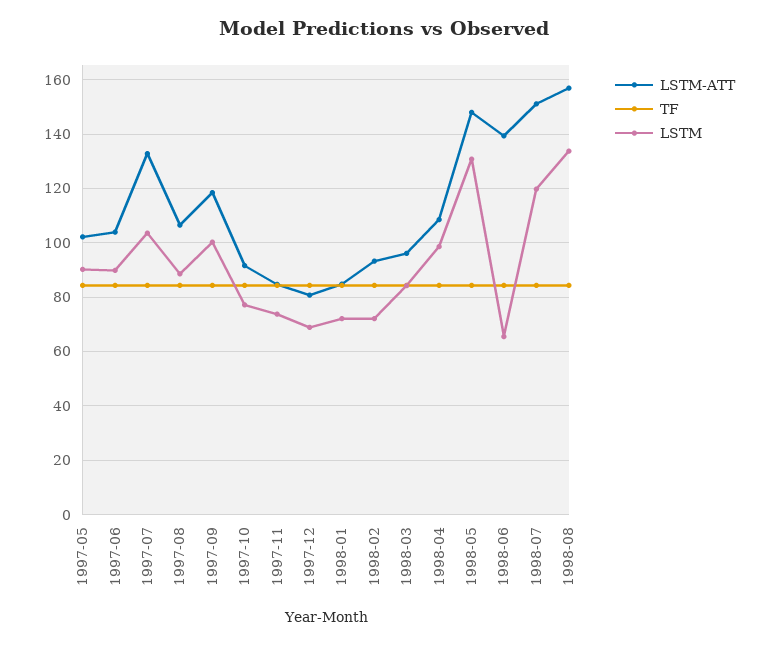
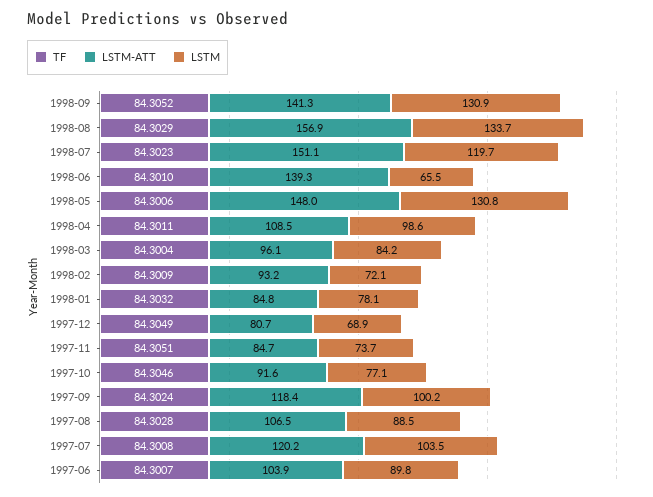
LSTM-ATT, 1997-05: 102.5 -> none
TF, 1997-05: 85 -> none
LSTM, 1997-05: 90 -> none
LSTM-ATT, 1997-07: 132.5 -> 120.2
LSTM, 1998-01: 72.5 -> 78.1
TF, 1998-09: none -> 84.3052
LSTM-ATT, 1998-09: none -> 141.3
LSTM, 1998-09: none -> 130.9

